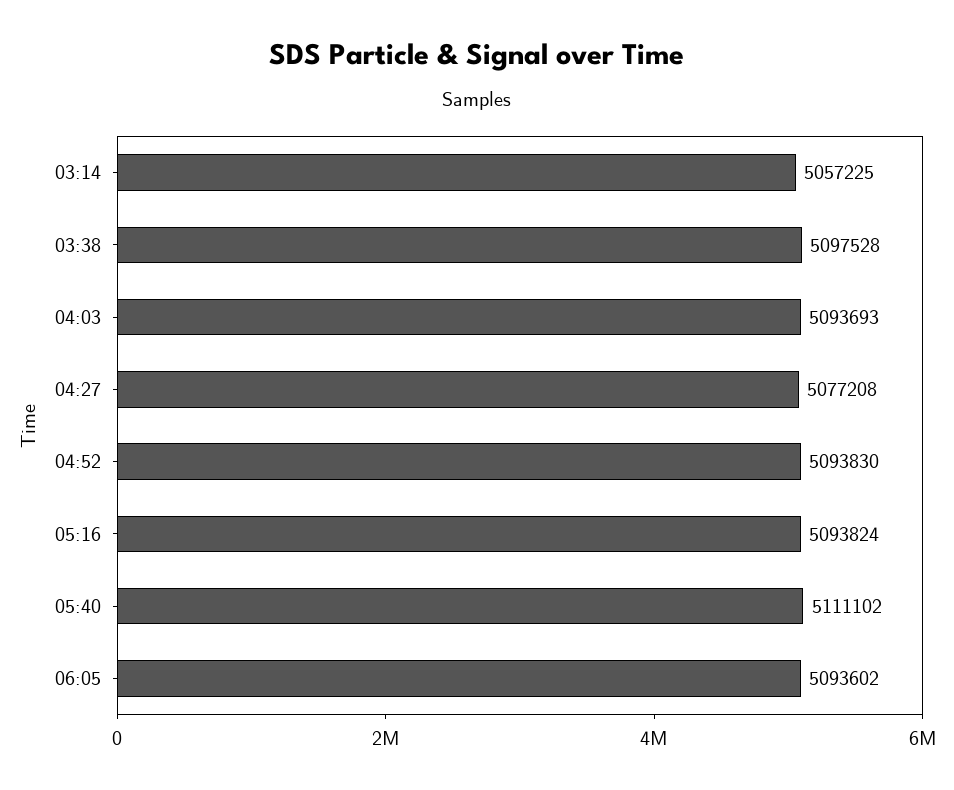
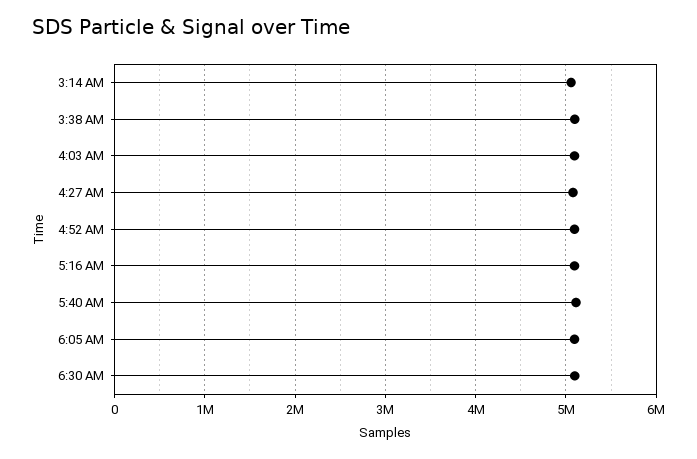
6:30 AM: none -> 5100000

